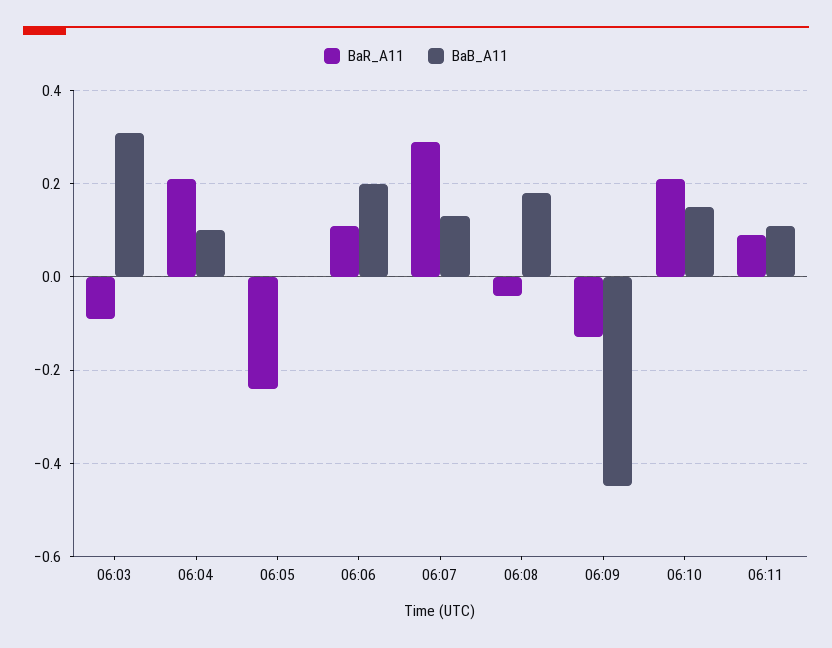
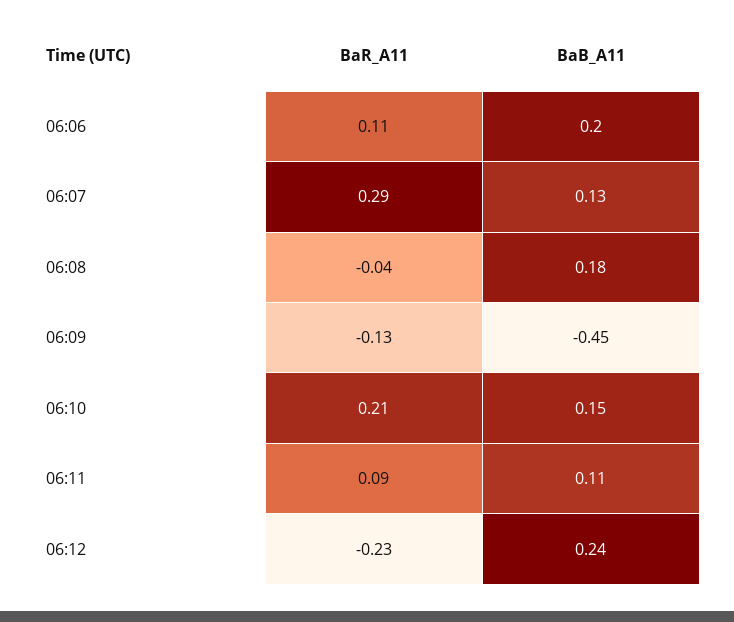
BaR_A11, 06:03: -0.1 -> none
BaB_A11, 06:03: 0.3 -> none
BaR_A11, 06:04: 0.2 -> none
BaB_A11, 06:04: 0.1 -> none
BaR_A11, 06:05: -0.25 -> none
BaB_A11, 06:05: 0 -> none
BaR_A11, 06:12: none -> -0.23
BaB_A11, 06:12: none -> 0.24

